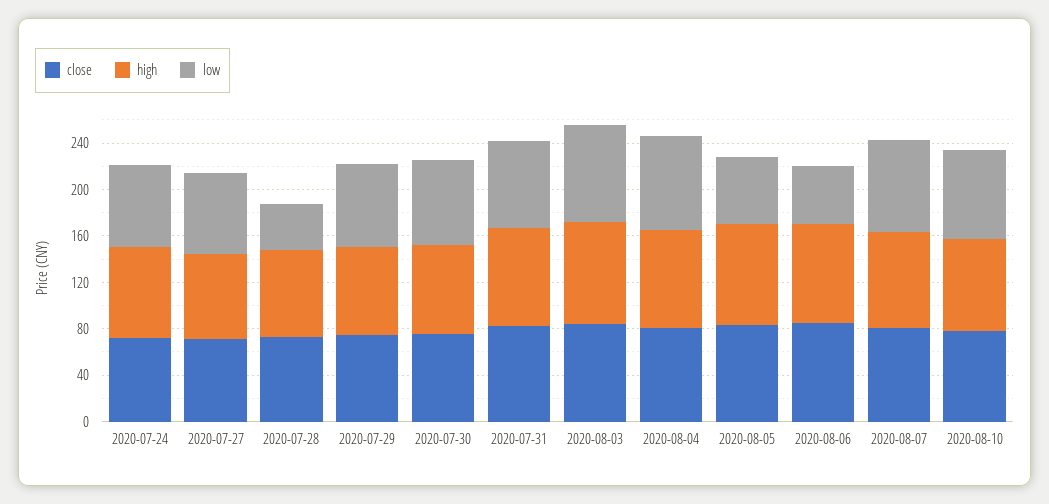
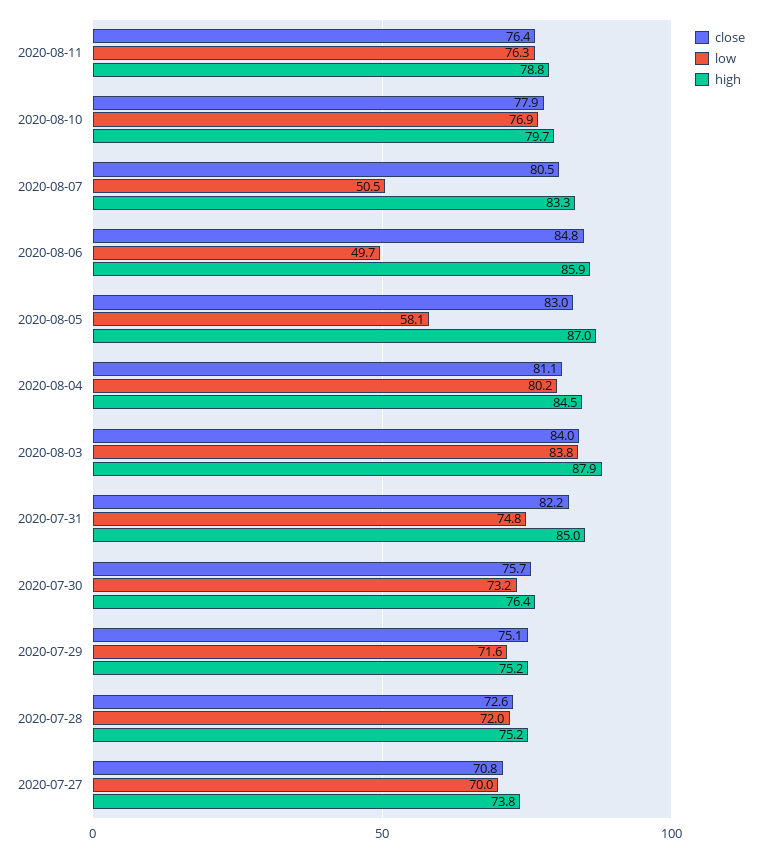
close, 2020-07-24: 70 -> none
high, 2020-07-24: 80 -> none
low, 2020-07-24: 70 -> none
low, 2020-07-28: 40 -> 72
low, 2020-08-07: 80 -> 50.5
close, 2020-08-11: none -> 76.4
low, 2020-08-11: none -> 76.3
high, 2020-08-11: none -> 78.8

